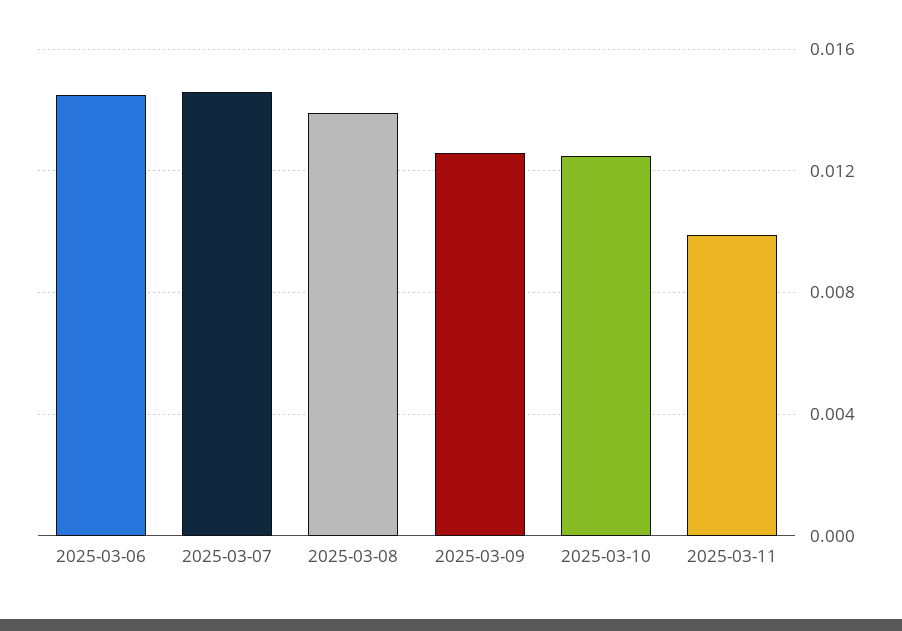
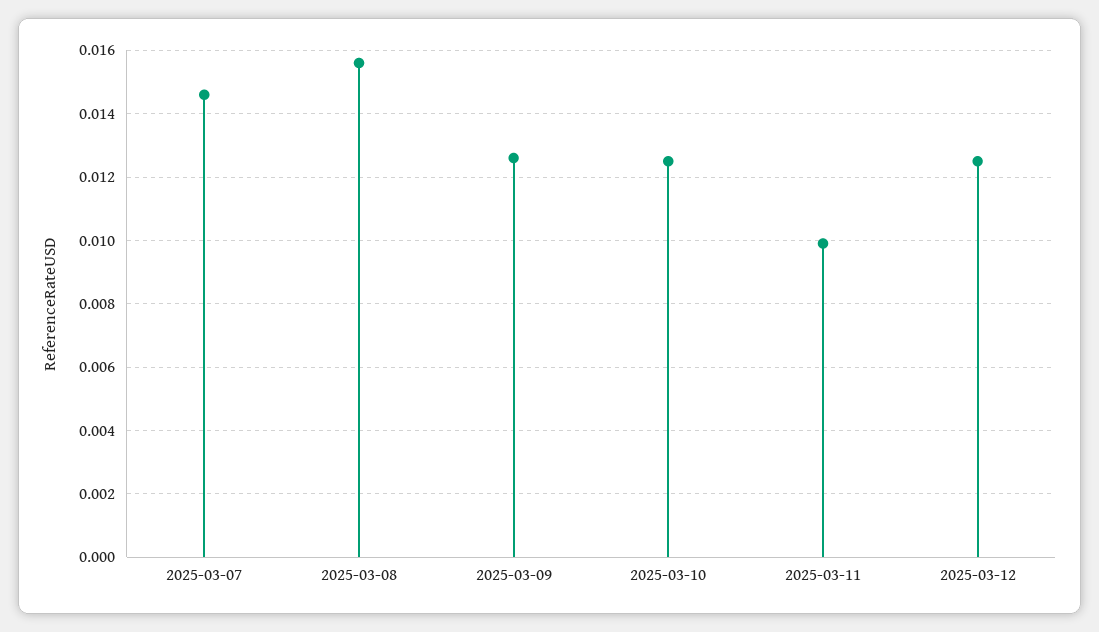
2025-03-06: 0.0145 -> none
2025-03-08: 0.014 -> 0.0155
2025-03-12: none -> 0.0125

